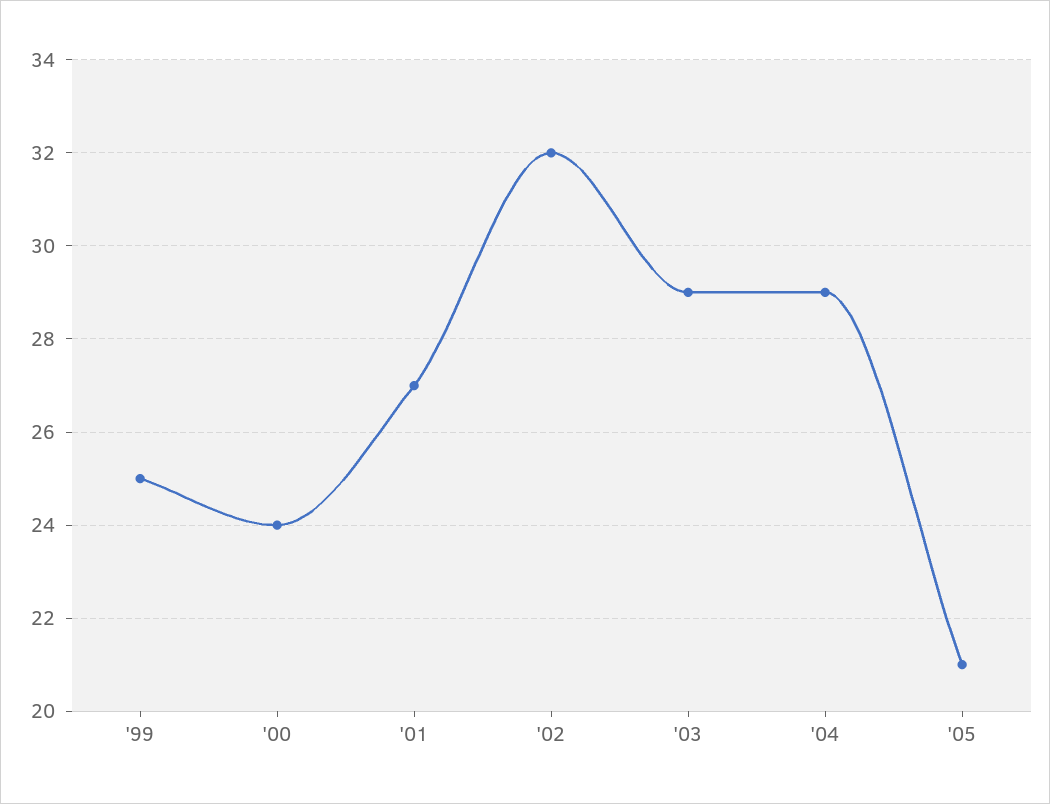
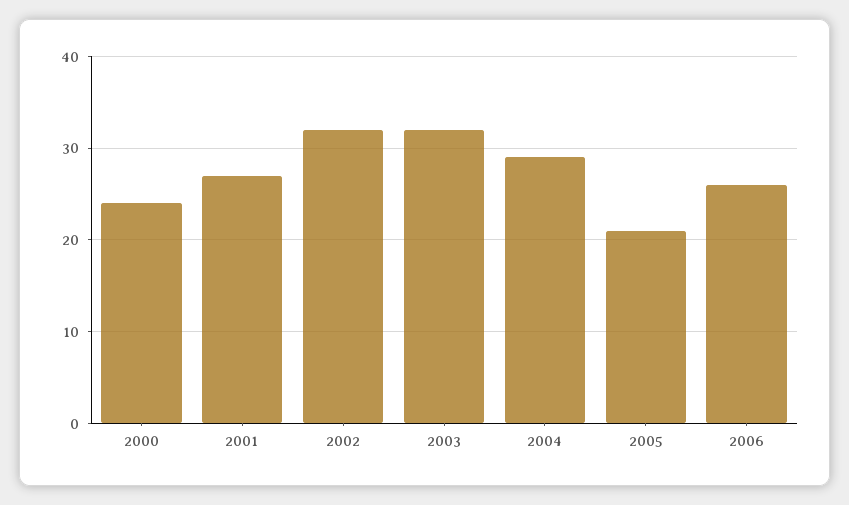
'99: 25 -> none
'03: 29 -> 32
2006: none -> 26

